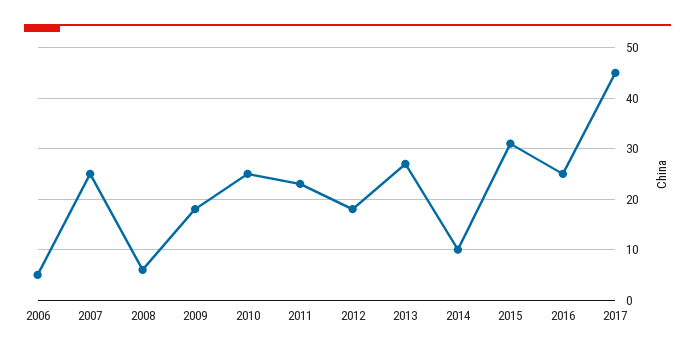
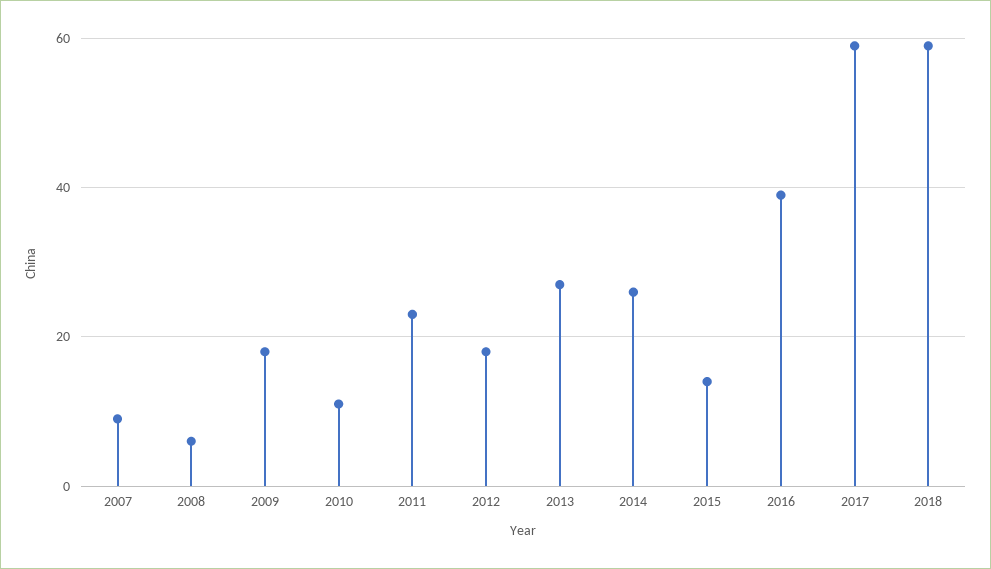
2006: 5 -> none
2007: 25 -> 10
2010: 25 -> 10
2014: 10 -> 25
2015: 30 -> 15
2016: 25 -> 40
2017: 45 -> 60
2018: none -> 60

